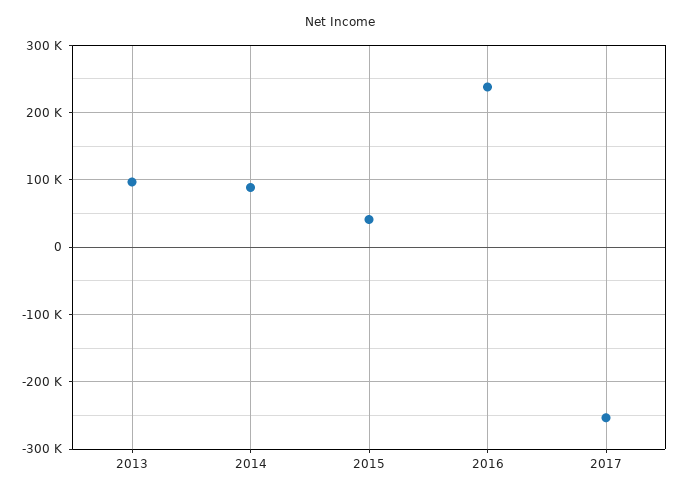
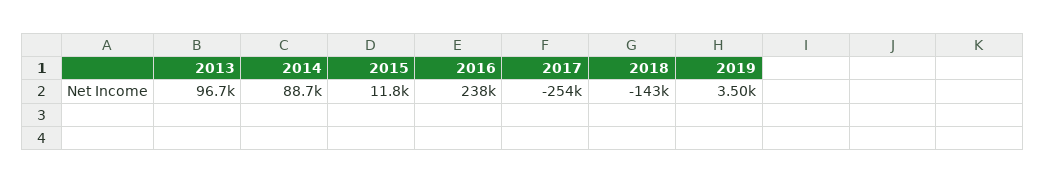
2015: 40000 -> 11800
2018: none -> -143000
2019: none -> 3500

